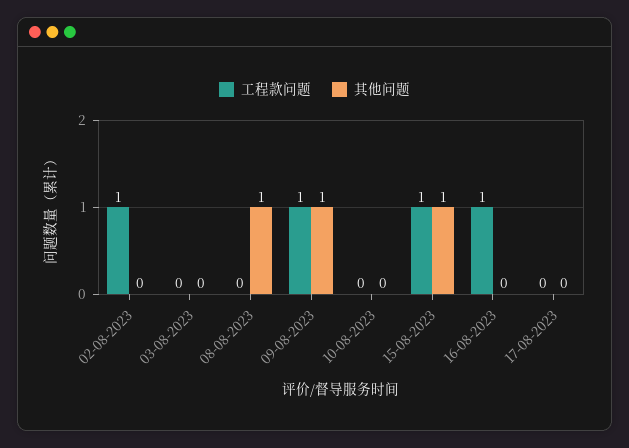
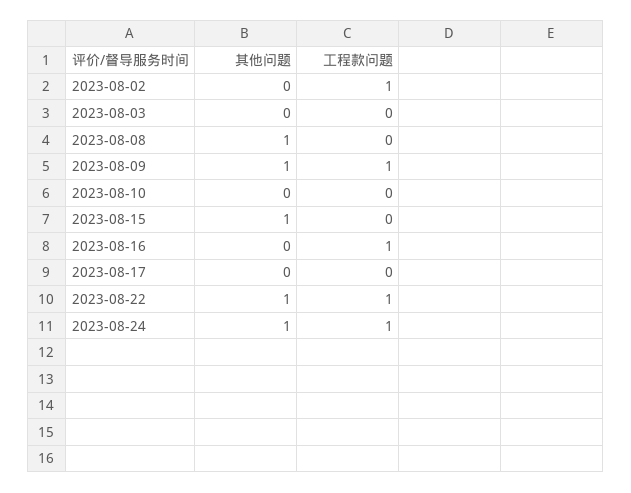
工程款问题, 15-08-2023: 1 -> 0
其他问题, 2023-08-22: none -> 1
工程款问题, 2023-08-22: none -> 1
其他问题, 2023-08-24: none -> 1
工程款问题, 2023-08-24: none -> 1

